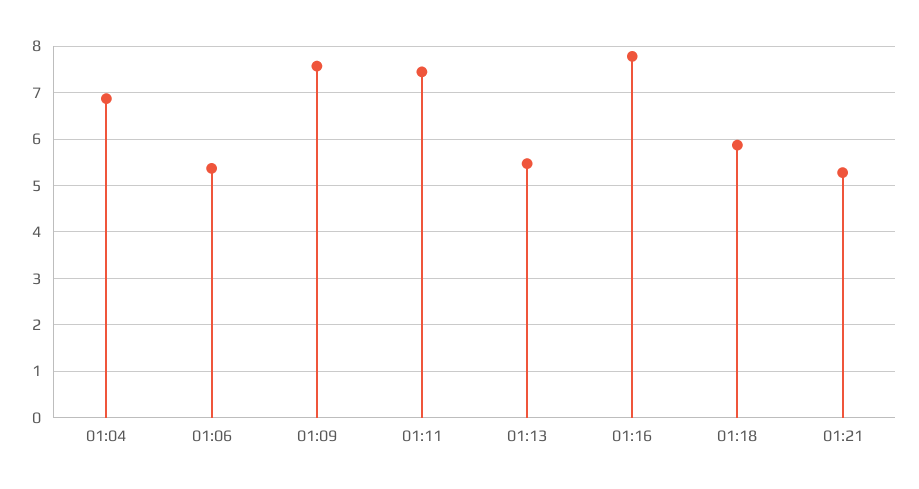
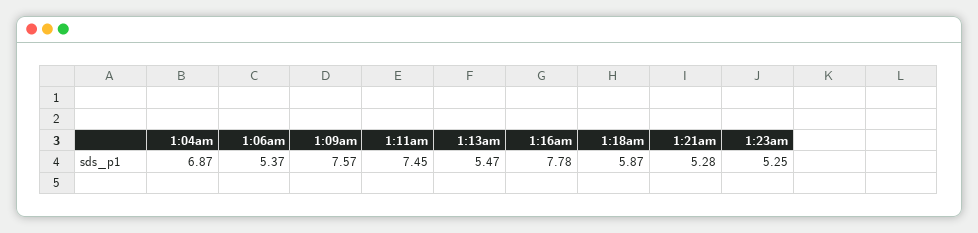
1:23am: none -> 5.25

